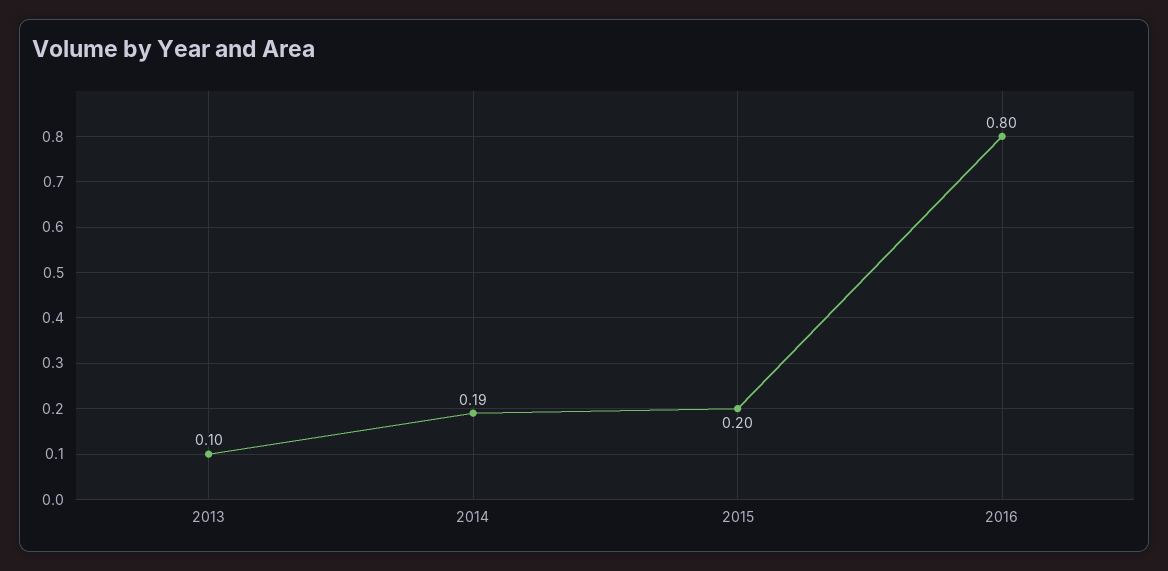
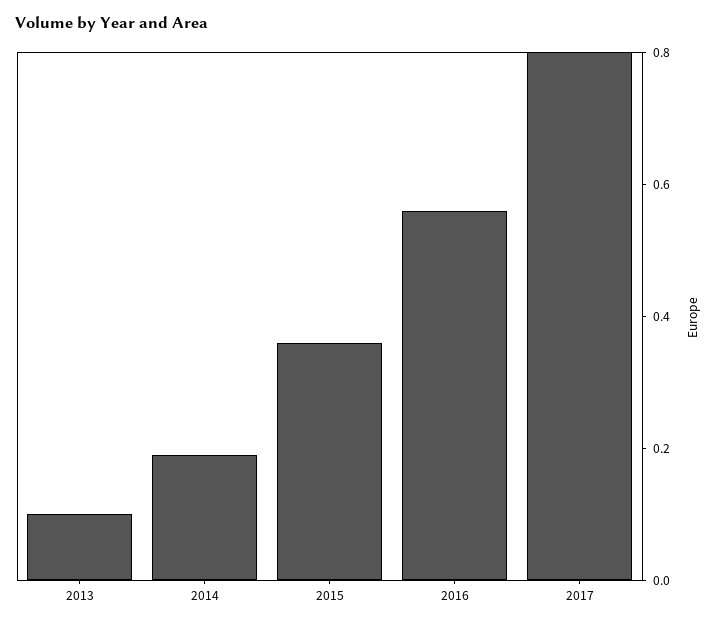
2015: 0.2 -> 0.35
2016: 0.8 -> 0.55
2017: none -> 0.8

